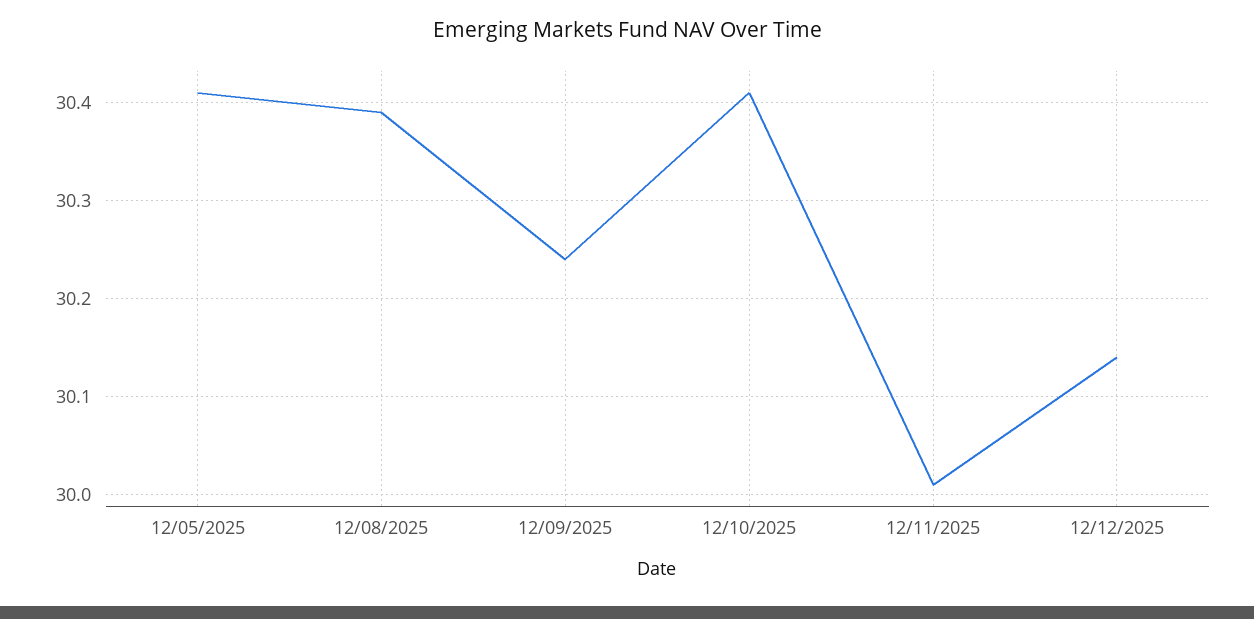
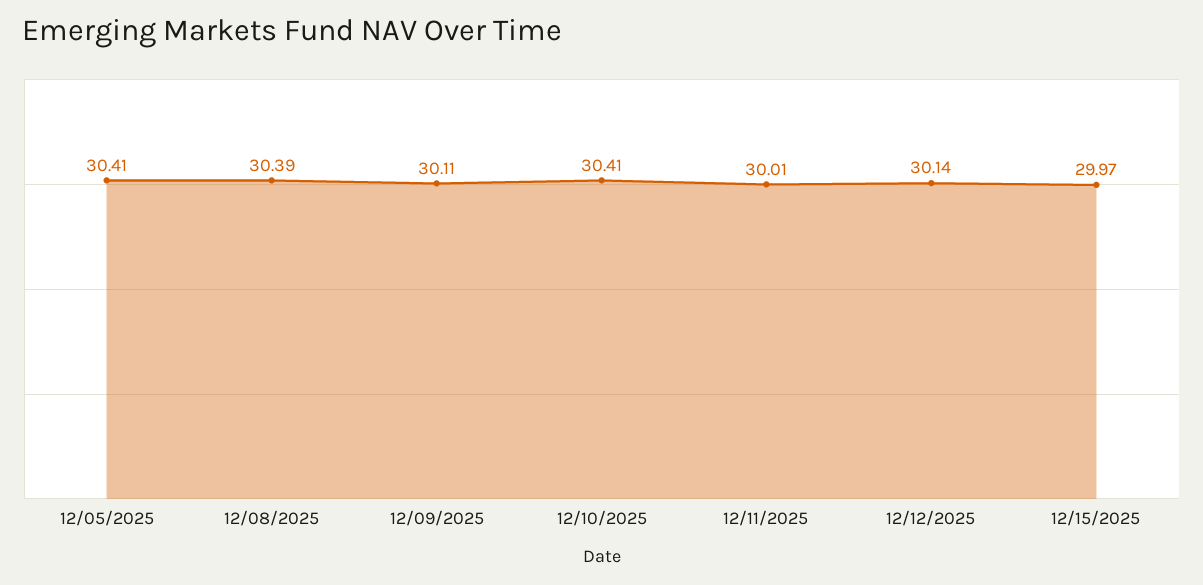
12/09/2025: 30.24 -> 30.11
12/15/2025: none -> 29.97

